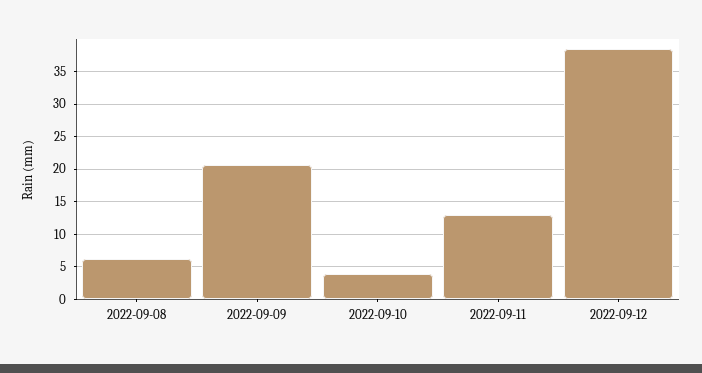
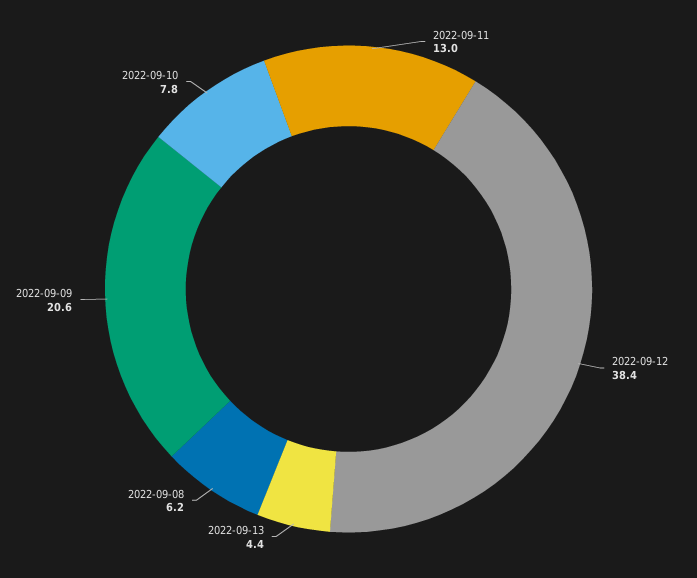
2022-09-10: 4 -> 7.8
2022-09-13: none -> 4.4

